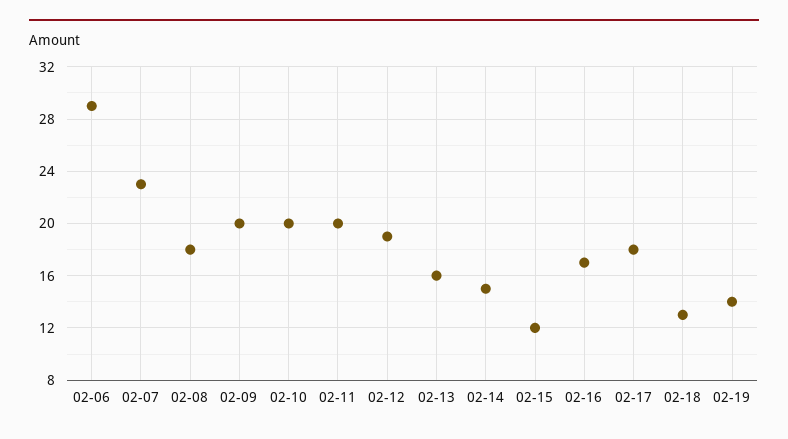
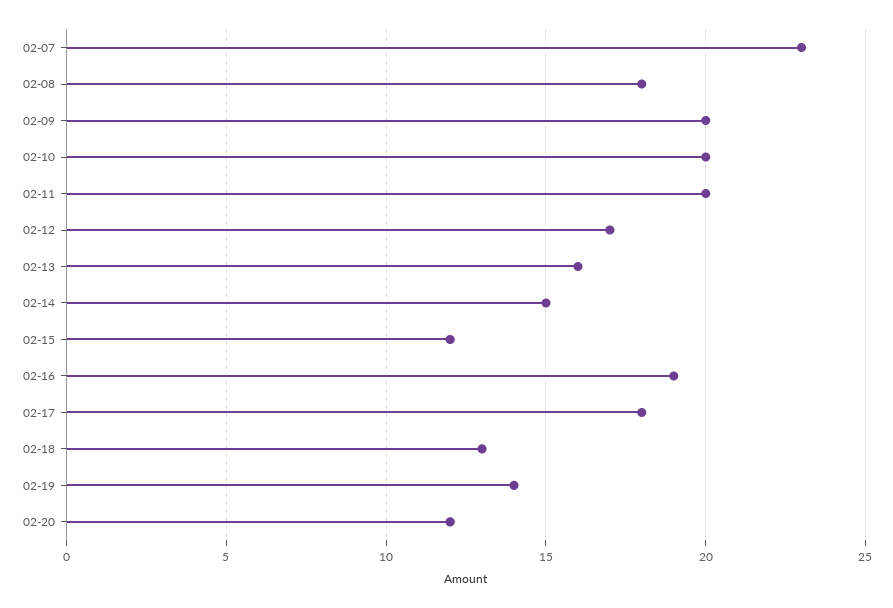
02-06: 29 -> none
02-12: 19 -> 17
02-16: 17 -> 19
02-20: none -> 12

